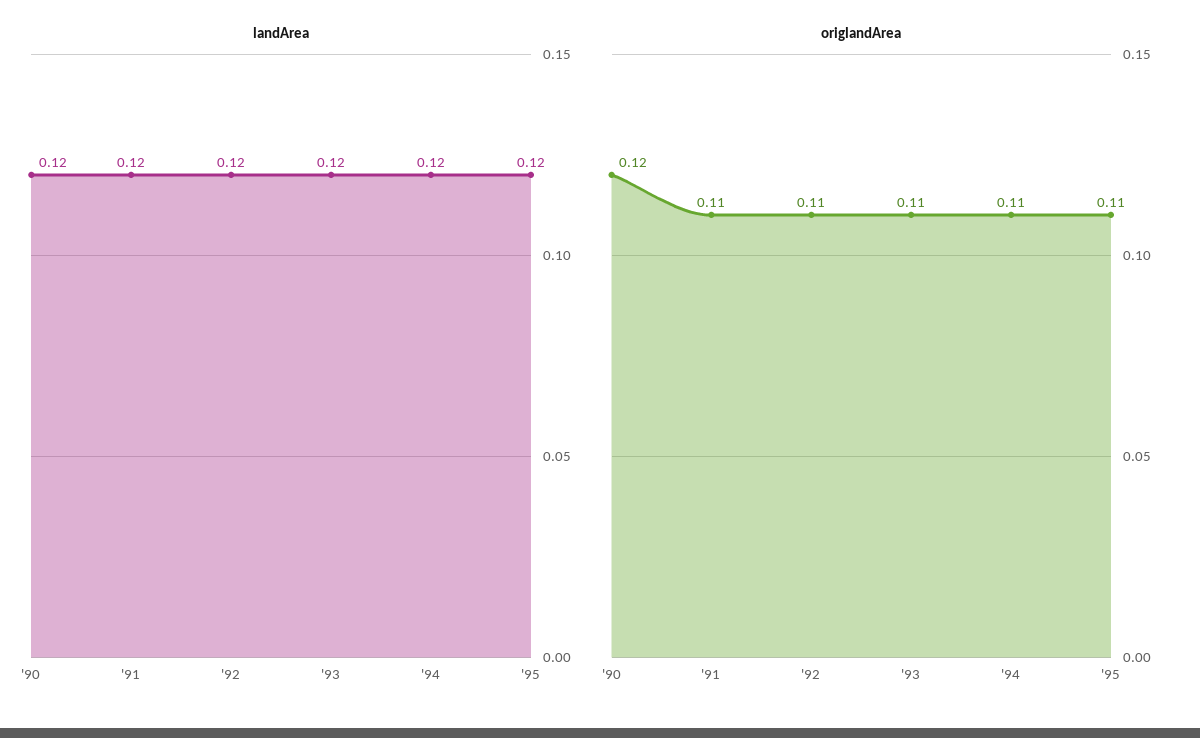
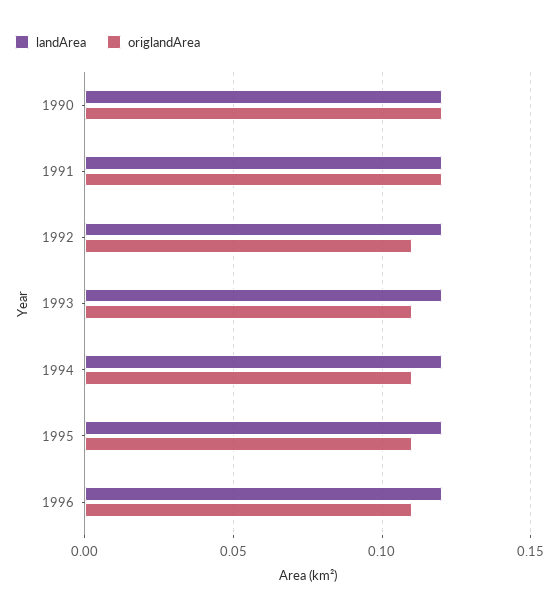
origlandArea, '91: 0.11 -> 0.12
landArea, 1996: none -> 0.12
origlandArea, 1996: none -> 0.11

